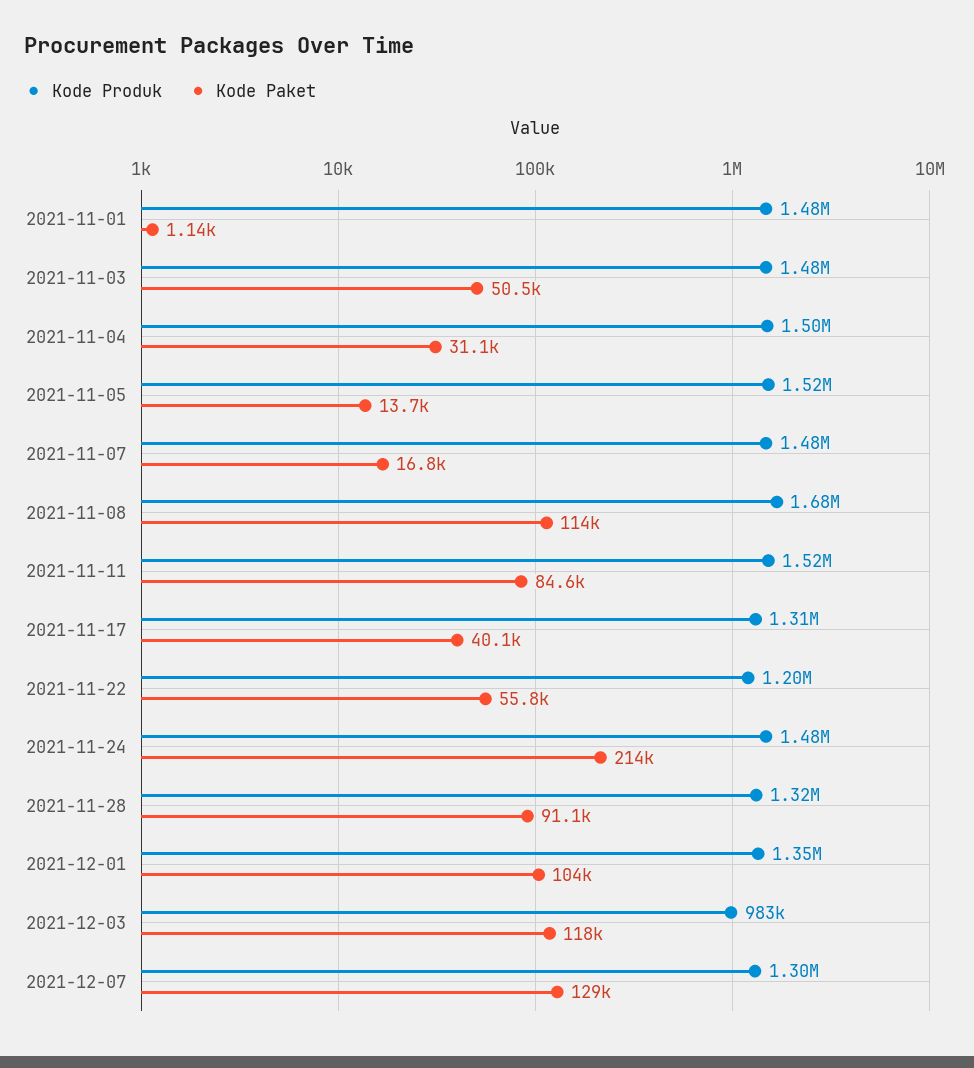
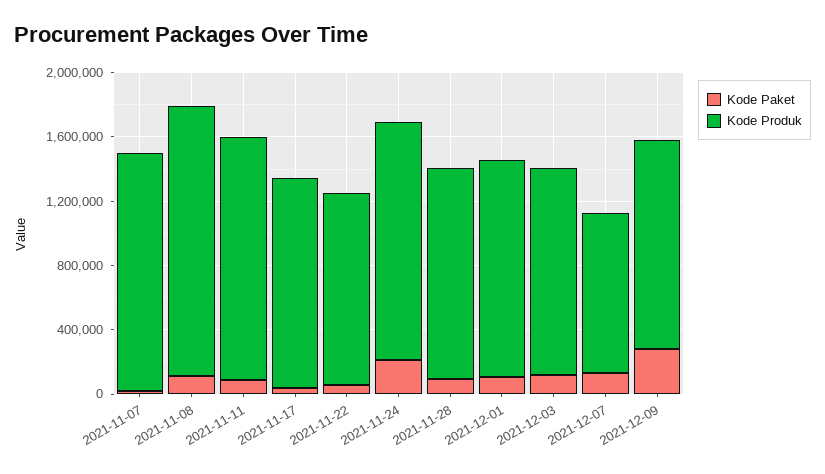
Kode Produk, 2021-11-01: 1480000 -> none
Kode Paket, 2021-11-01: 1140 -> none
Kode Produk, 2021-11-03: 1480000 -> none
Kode Paket, 2021-11-03: 50500 -> none
Kode Produk, 2021-11-04: 1500000 -> none
Kode Paket, 2021-11-04: 31100 -> none
Kode Produk, 2021-11-05: 1520000 -> none
Kode Paket, 2021-11-05: 13700 -> none
Kode Produk, 2021-12-03: 983000 -> 1300000
Kode Produk, 2021-12-07: 1300000 -> 1000000
Kode Paket, 2021-12-09: none -> 300000
Kode Produk, 2021-12-09: none -> 1300000

